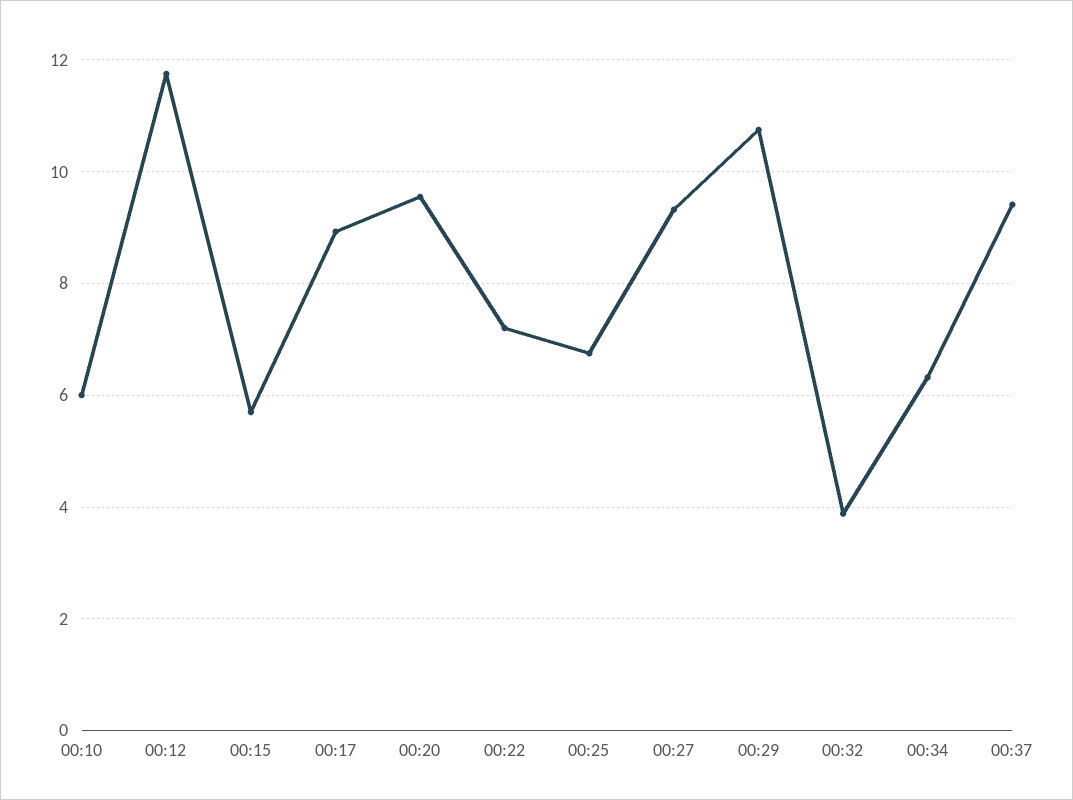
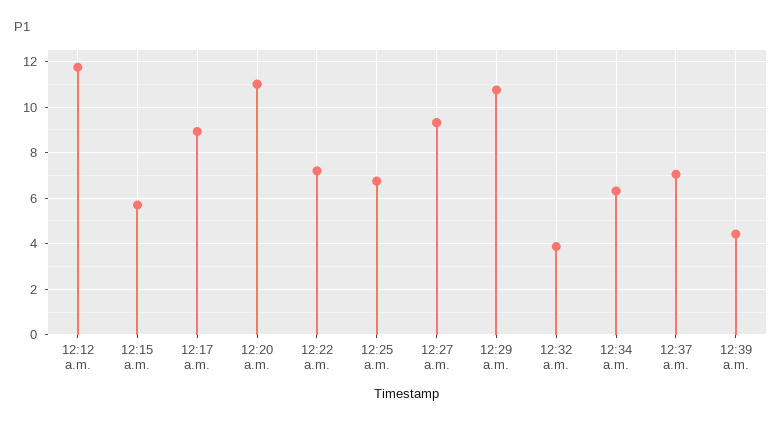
00:10: 6 -> none
00:20: 9.6 -> 11
00:37: 9.4 -> 7
12:39 a.m.: none -> 4.5

